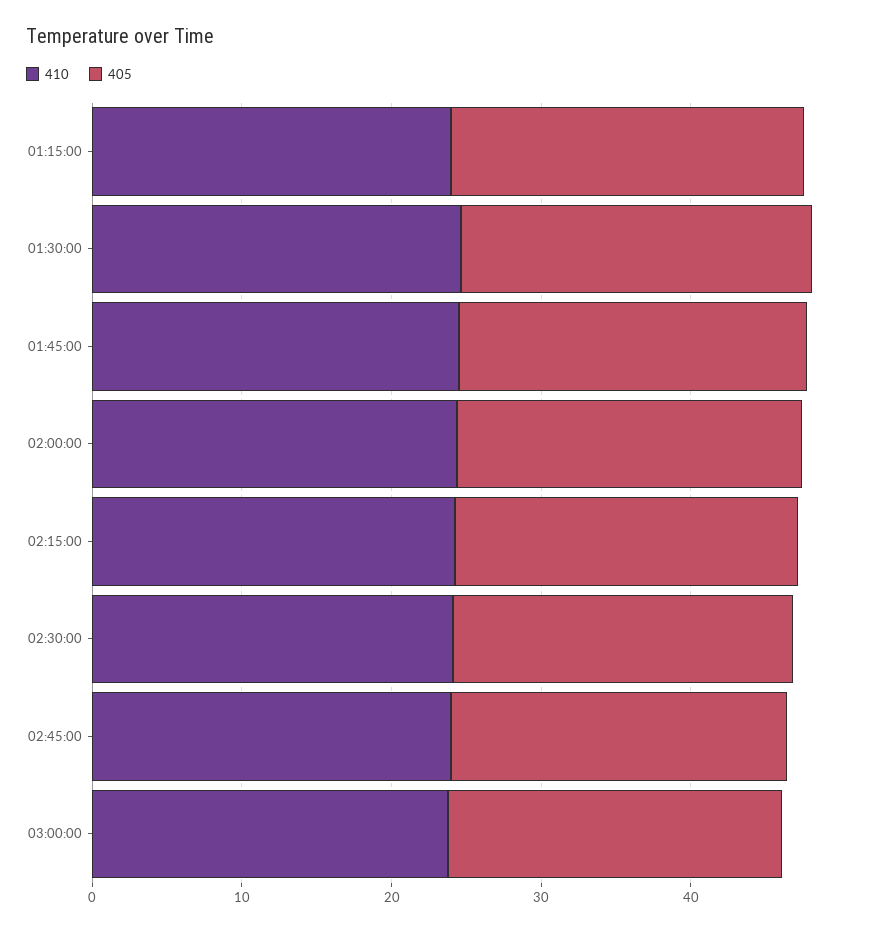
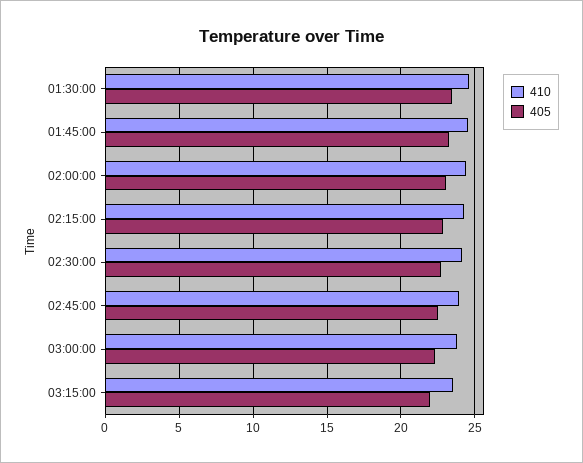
410, 01:15:00: 24 -> none
405, 01:15:00: 24 -> none
410, 03:15:00: none -> 23.5
405, 03:15:00: none -> 22

